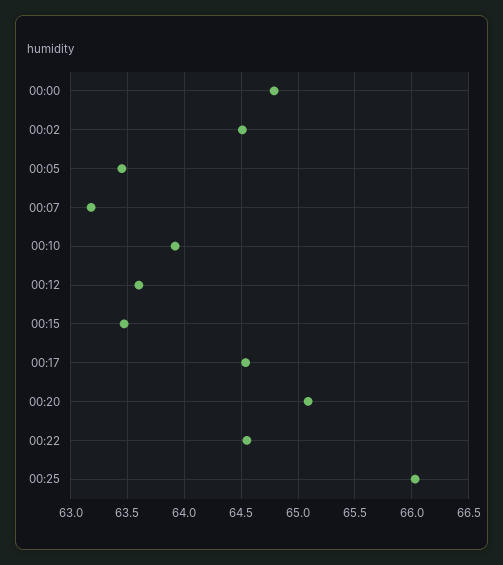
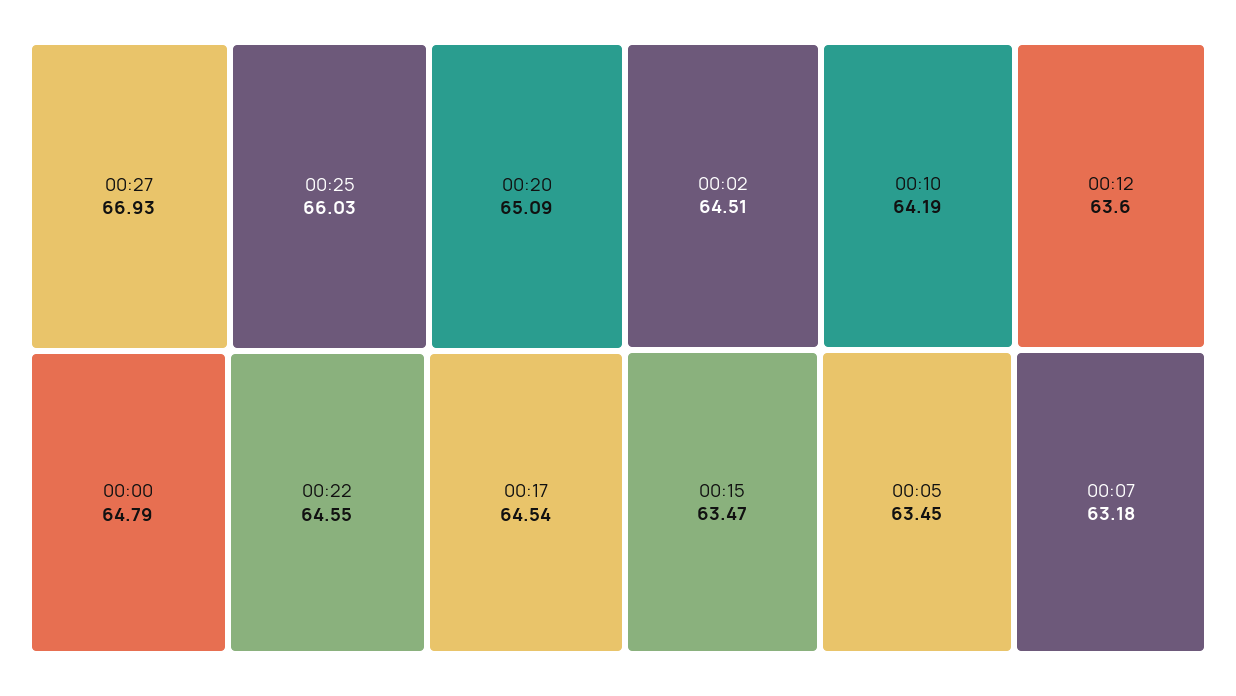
00:10: 63.9 -> 64.19
00:27: none -> 66.93

